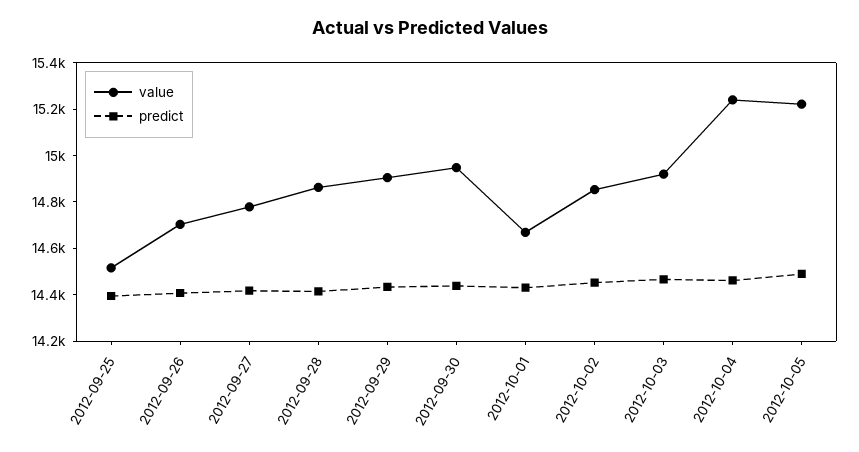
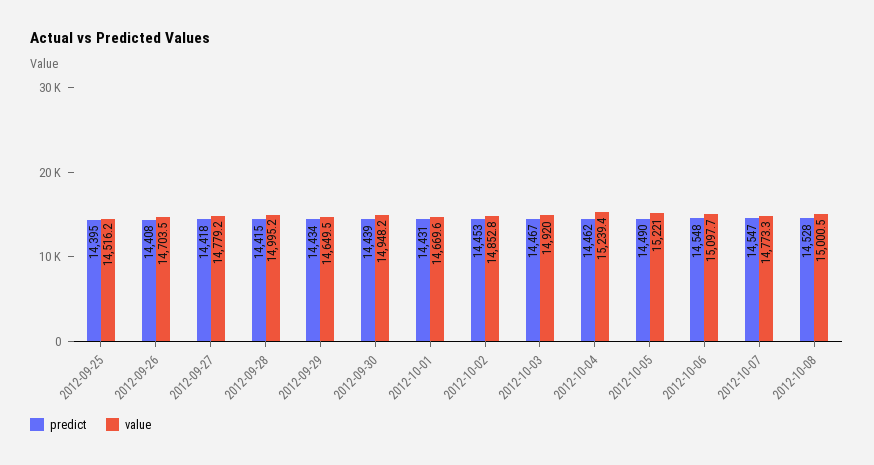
value, 2012-09-28: 14850 -> 14995.2
value, 2012-09-29: 14900 -> 14649.5
predict, 2012-10-06: none -> 14548
value, 2012-10-06: none -> 15097.7
predict, 2012-10-07: none -> 14547
value, 2012-10-07: none -> 14773.3
predict, 2012-10-08: none -> 14528
value, 2012-10-08: none -> 15000.5

